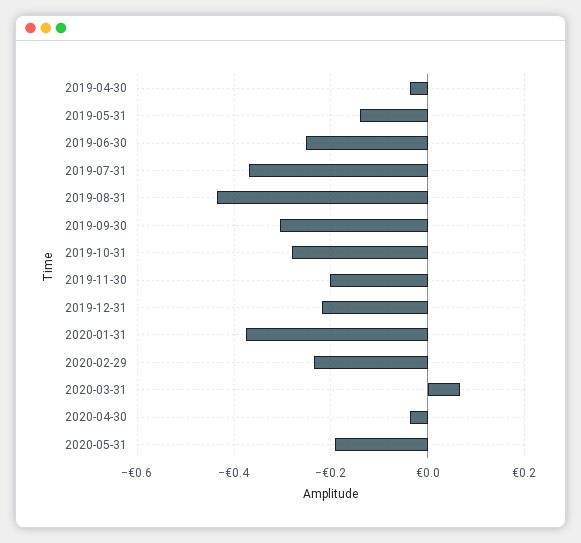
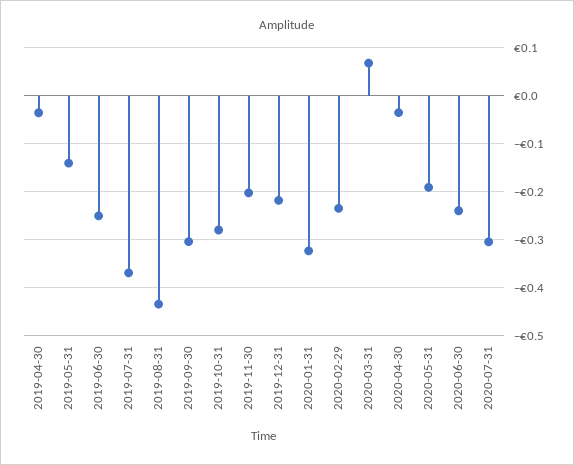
2020-01-31: -0.38 -> -0.32
2020-06-30: none -> -0.24
2020-07-31: none -> -0.3

